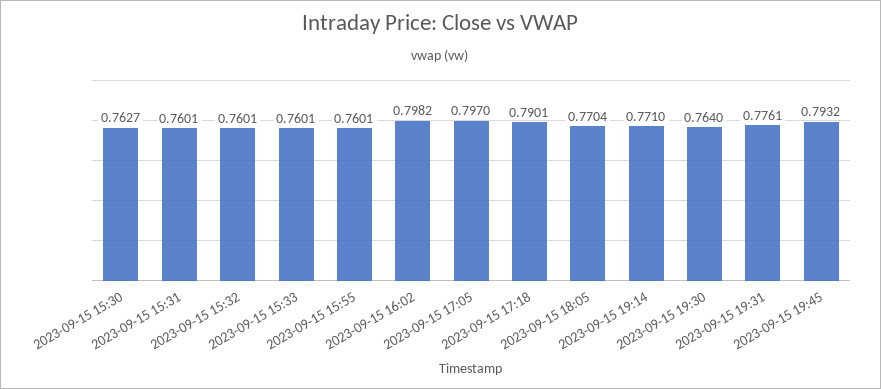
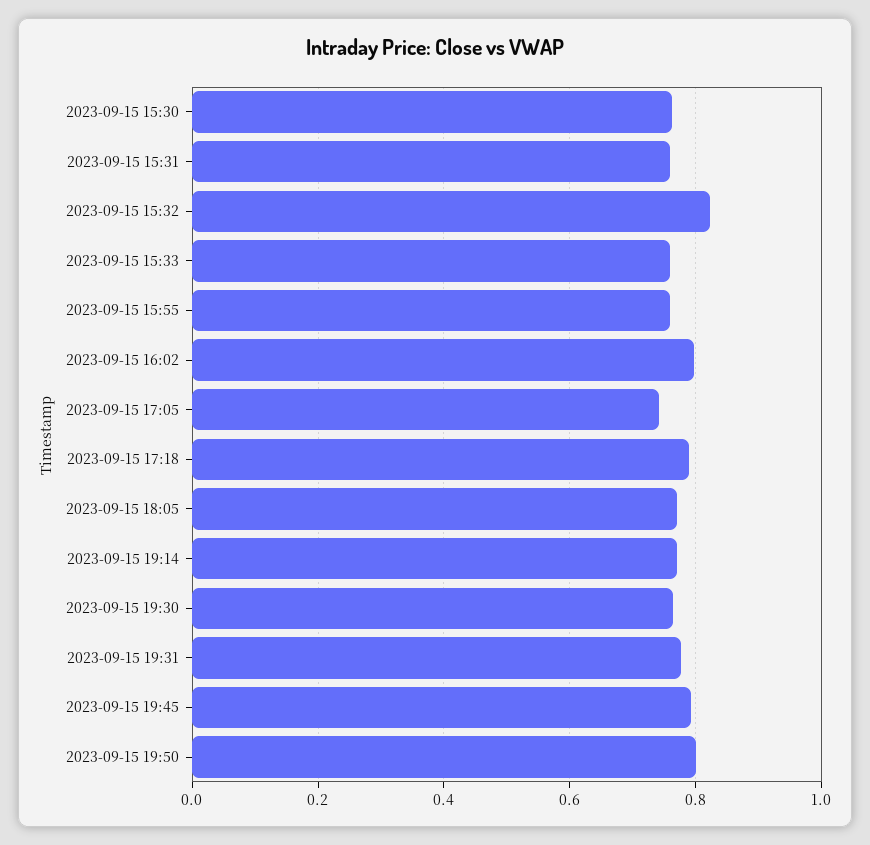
2023-09-15 15:32: 0.7601 -> 0.82
2023-09-15 17:05: 0.797 -> 0.74
2023-09-15 19:50: none -> 0.8

